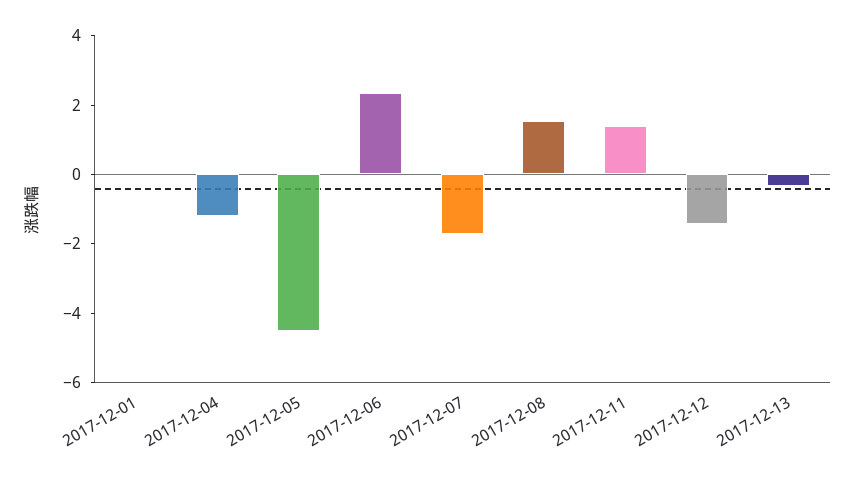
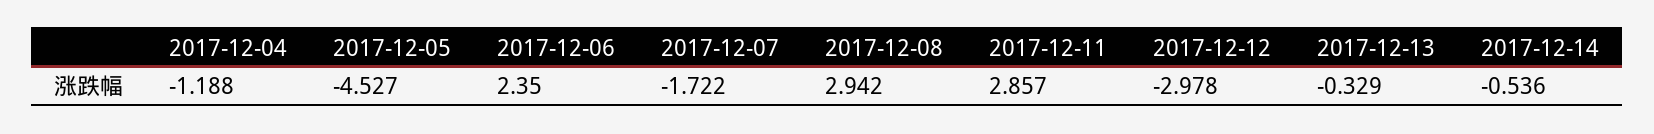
2017-12-01: 0 -> none
2017-12-08: 1.5 -> 2.942
2017-12-11: 1.5 -> 2.857
2017-12-12: -1.5 -> -2.978
2017-12-14: none -> -0.536

